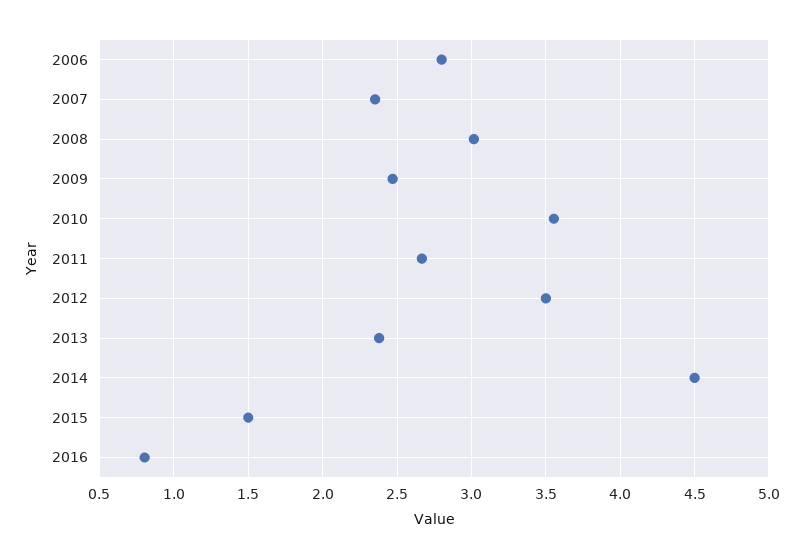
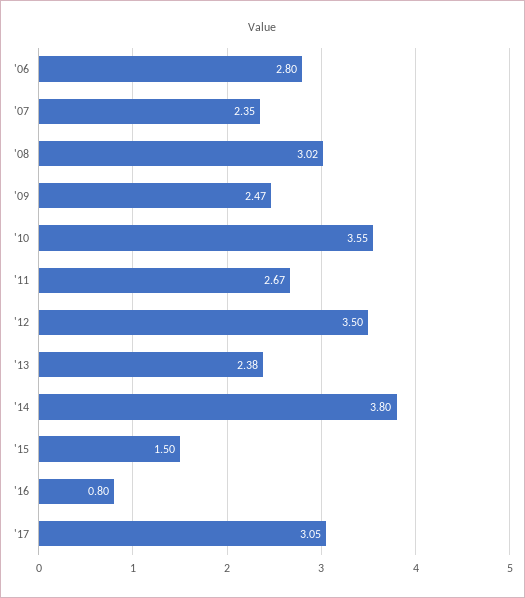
2014: 4.5 -> 3.8
'17: none -> 3.05

